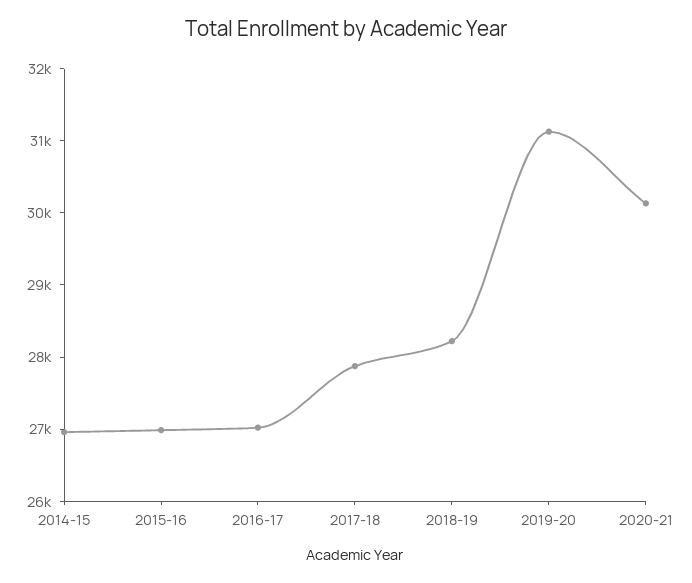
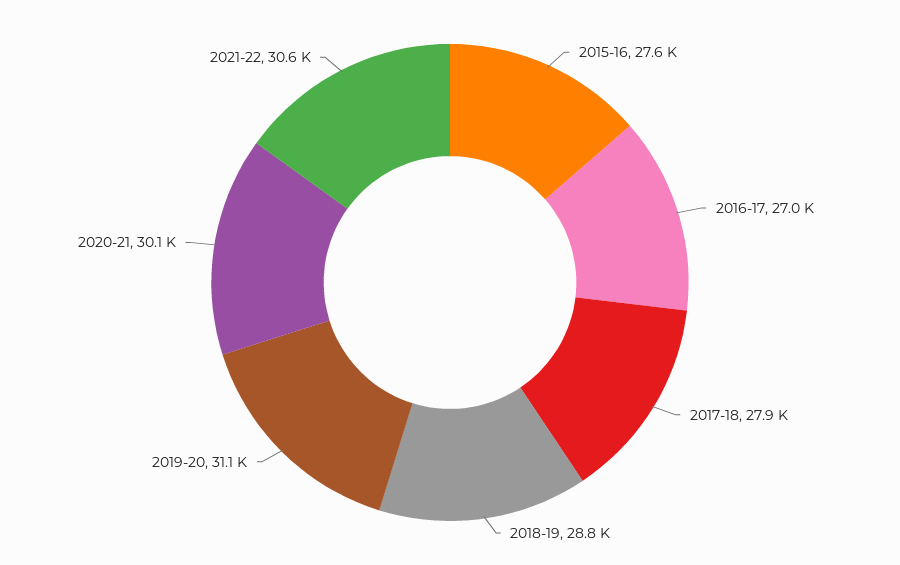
2014-15: 27000 -> none
2015-16: 27000 -> 27600
2018-19: 28200 -> 28800
2021-22: none -> 30600

